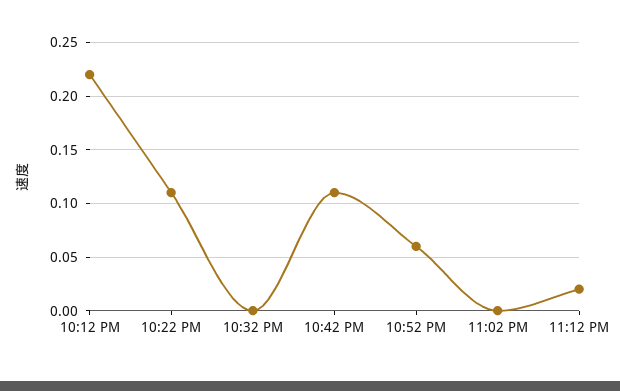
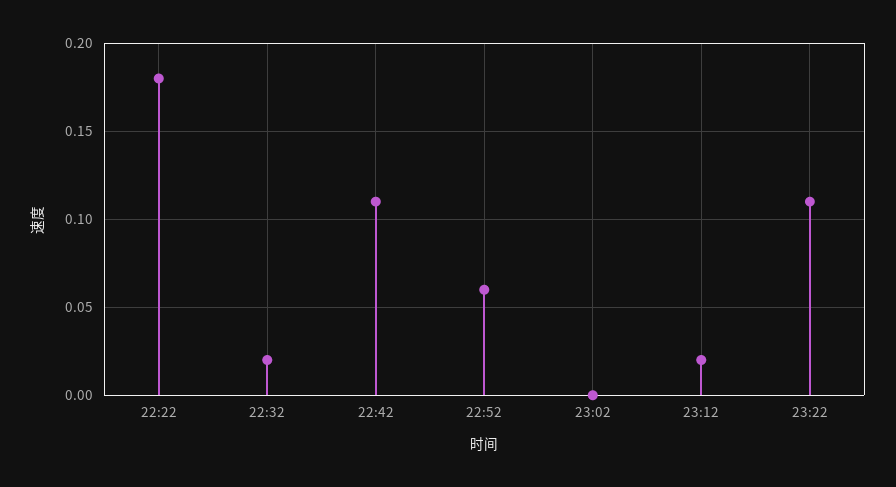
10:12 PM: 0.22 -> none
10:22 PM: 0.11 -> 0.18
10:32 PM: 0 -> 0.02
23:22: none -> 0.11

